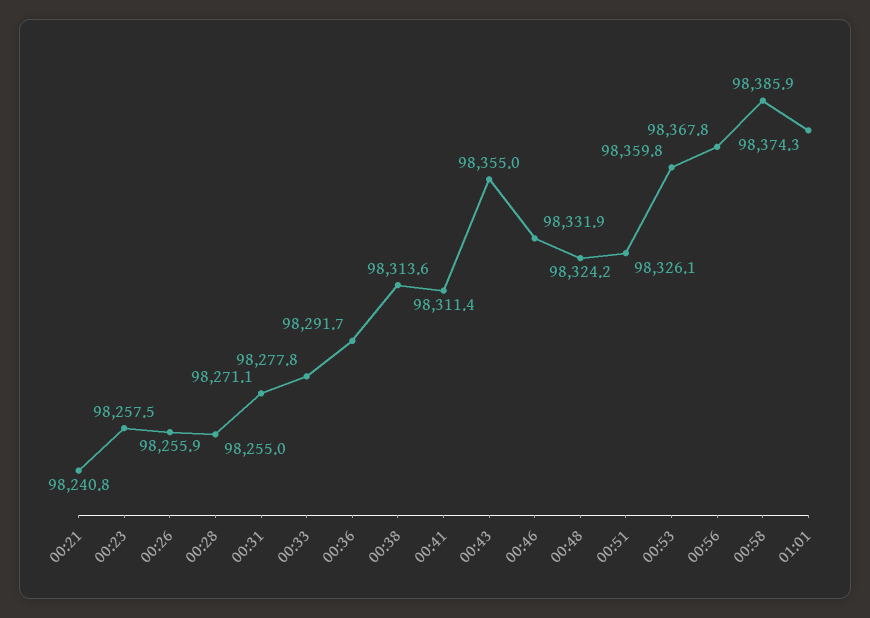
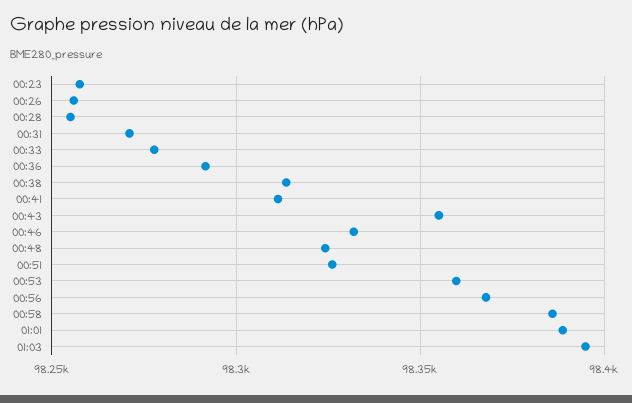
00:21: 98240.8 -> none
01:01: 98374.3 -> 98390
01:03: none -> 98395

